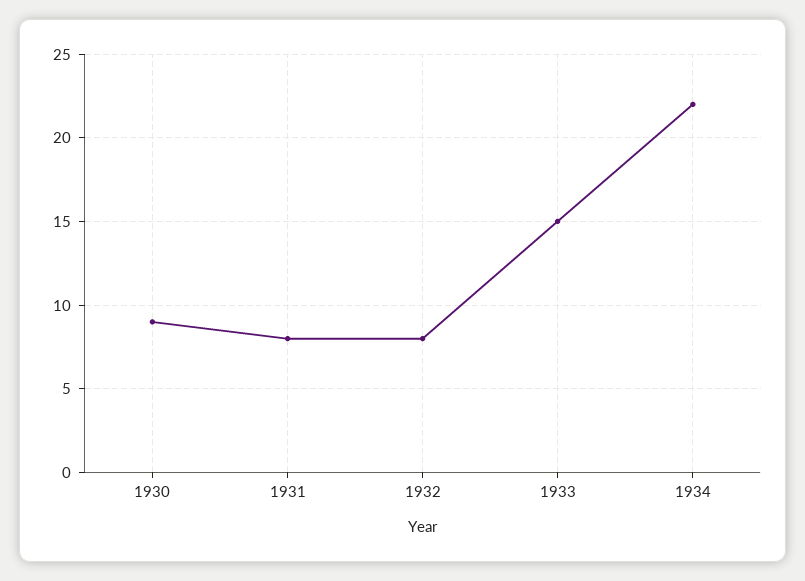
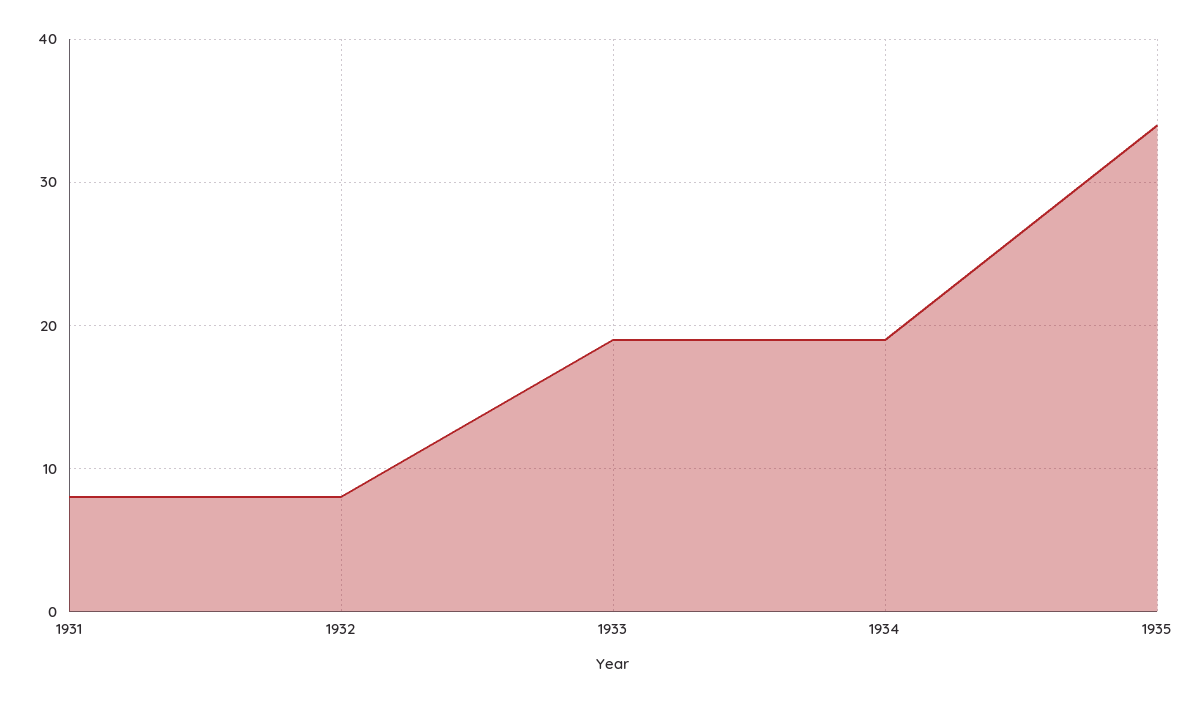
1930: 9 -> none
1933: 15 -> 19
1934: 22 -> 19
1935: none -> 34

